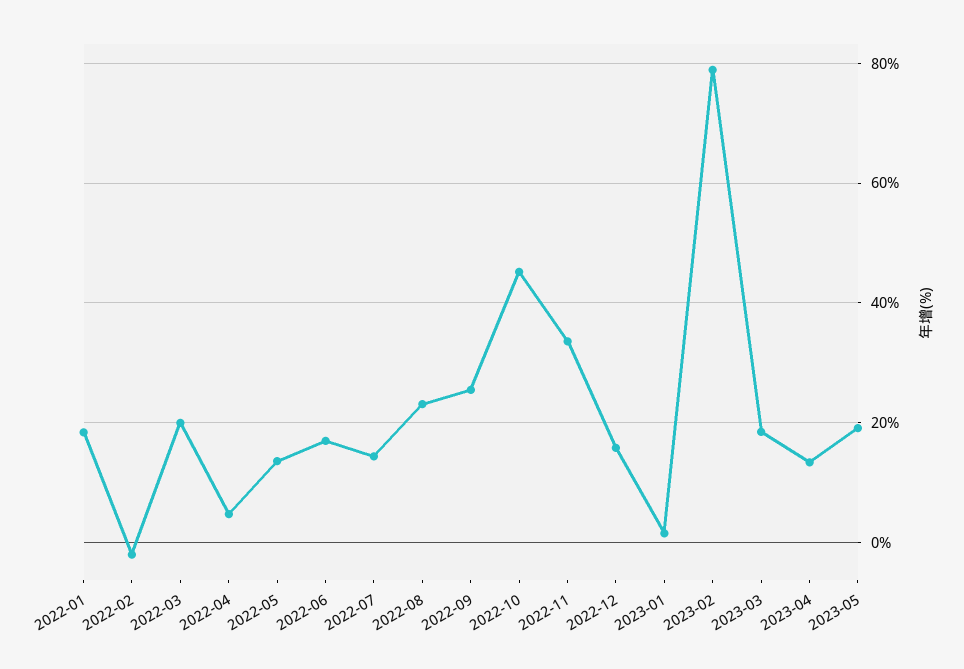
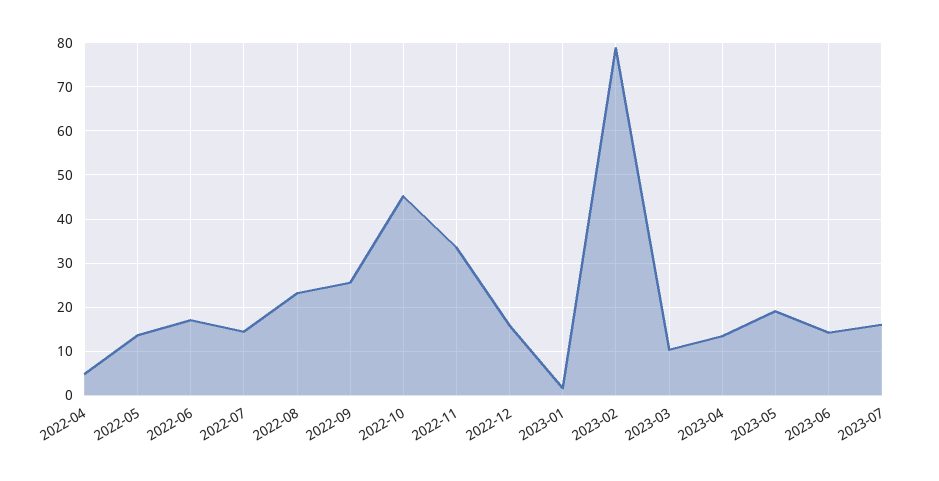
2022-01: 18 -> none
2022-02: -2 -> none
2022-03: 20 -> none
2023-03: 18 -> 10
2023-06: none -> 14
2023-07: none -> 16

